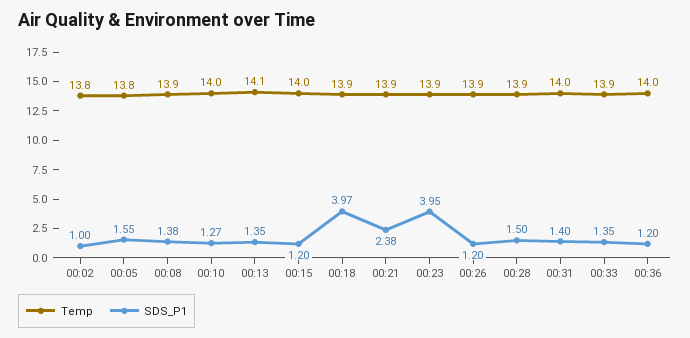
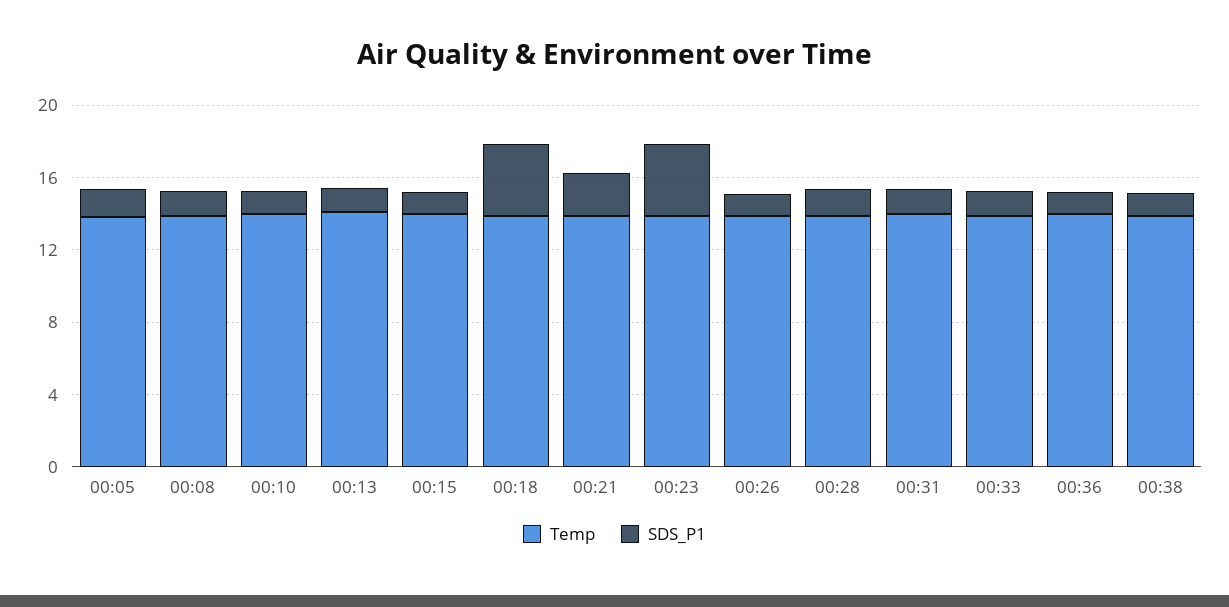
Temp, 00:02: 13.8 -> none
SDS_P1, 00:02: 1 -> none
Temp, 00:38: none -> 14
SDS_P1, 00:38: none -> 1

